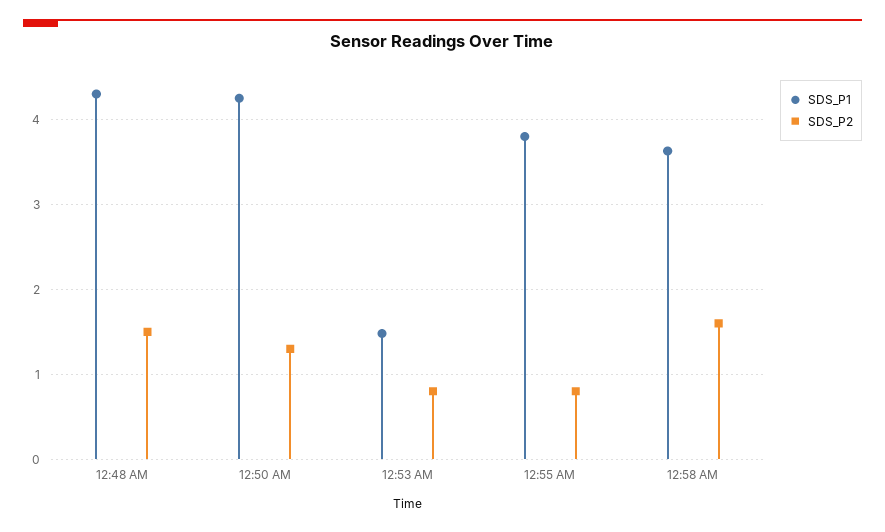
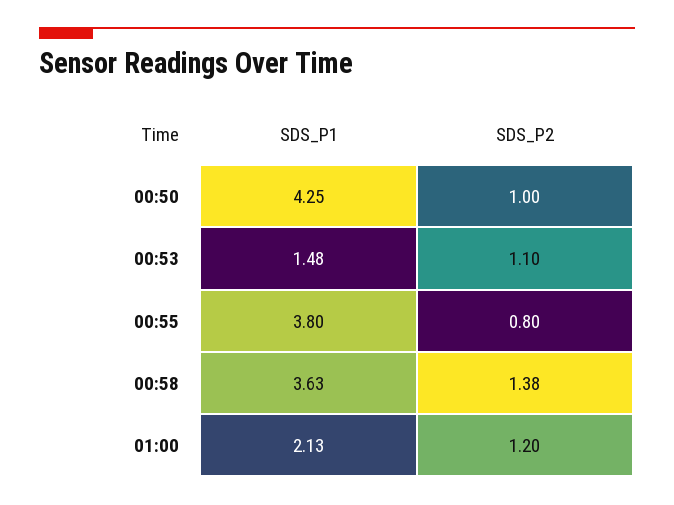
SDS_P1, 12:48 AM: 4.3 -> none
SDS_P2, 12:48 AM: 1.5 -> none
SDS_P2, 12:50 AM: 1.3 -> 1
SDS_P2, 12:53 AM: 0.8 -> 1.1
SDS_P2, 12:58 AM: 1.6 -> 1.38
SDS_P1, 01:00: none -> 2.13
SDS_P2, 01:00: none -> 1.2

